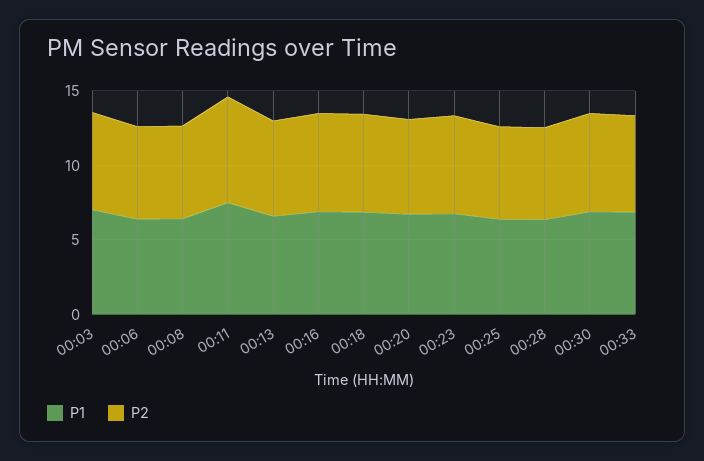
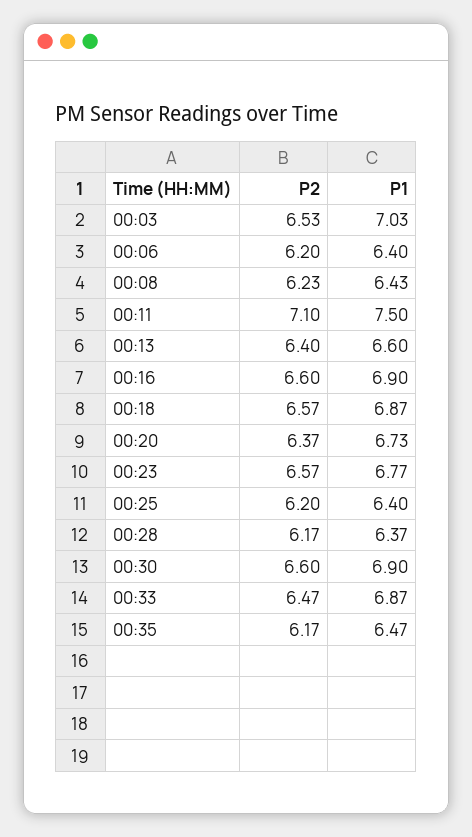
P2, 00:35: none -> 6.17
P1, 00:35: none -> 6.47

